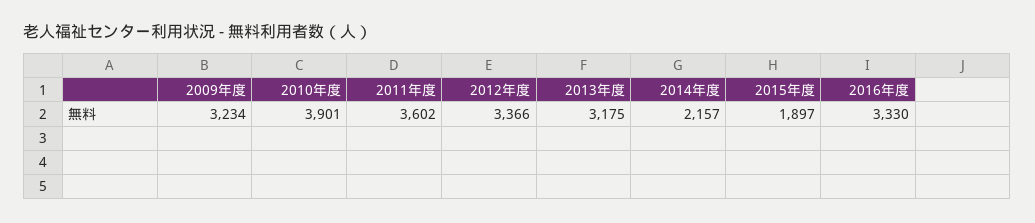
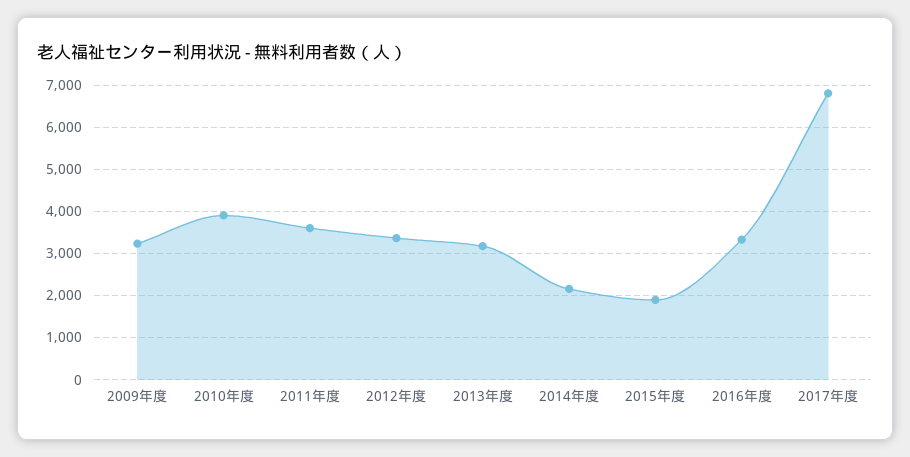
2017年度: none -> 6800

